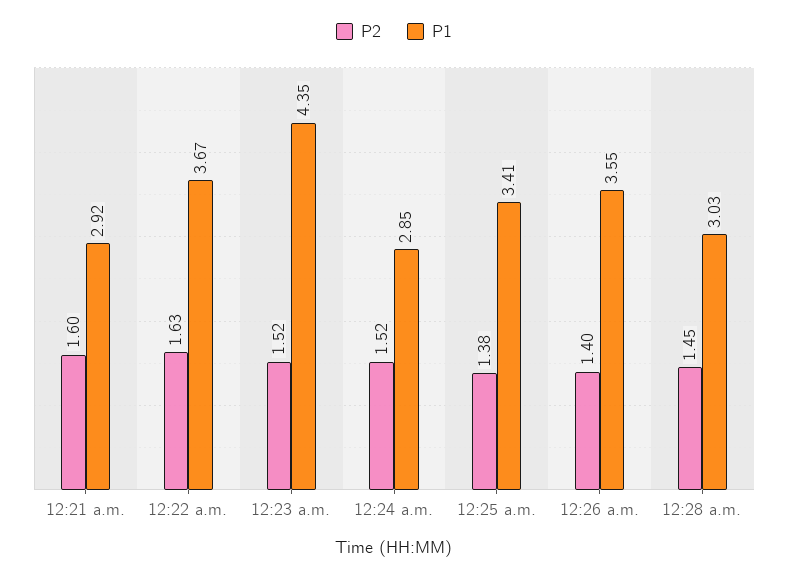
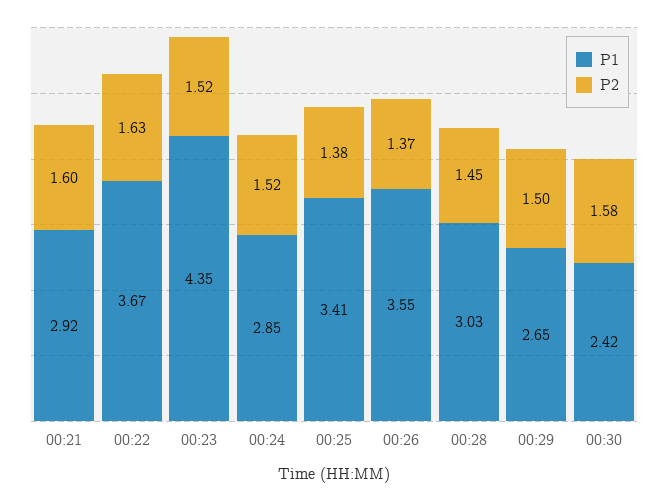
P2, 12:26 a.m.: 1.4 -> 1.37
P1, 00:29: none -> 2.65
P2, 00:29: none -> 1.5
P1, 00:30: none -> 2.42
P2, 00:30: none -> 1.58

